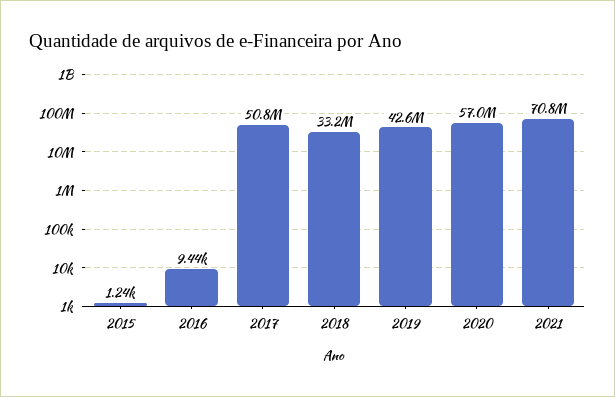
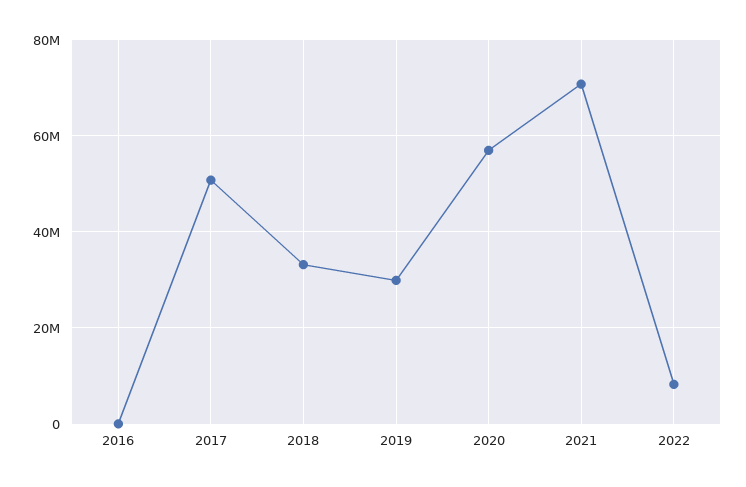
2015: 1240 -> none
2019: 42600000 -> 30000000
2022: none -> 8000000

